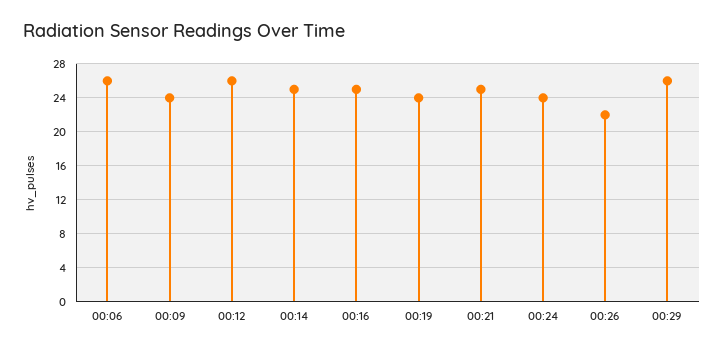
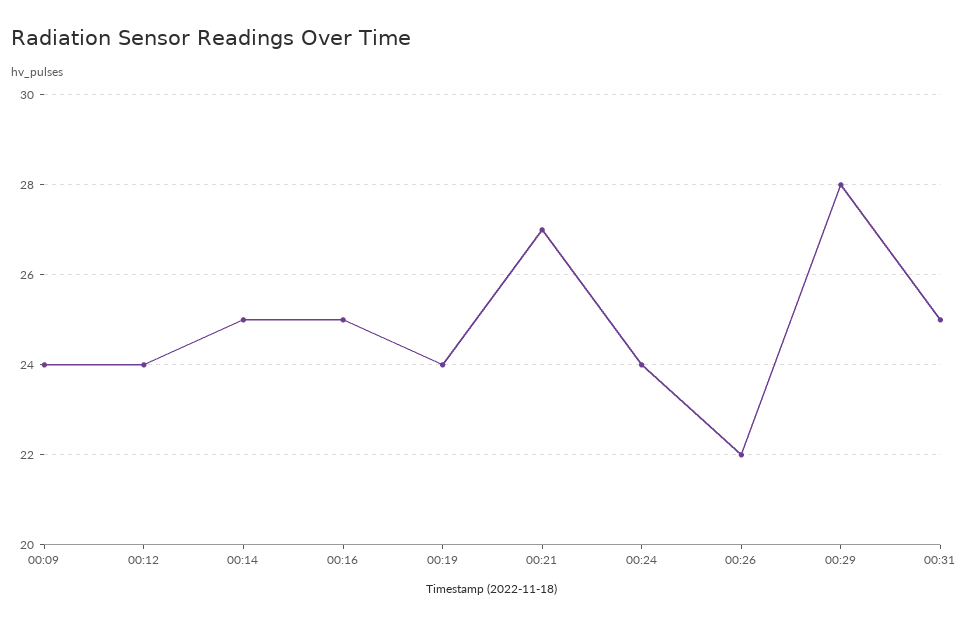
00:06: 26 -> none
00:12: 26 -> 24
00:21: 25 -> 27
00:29: 26 -> 28
00:31: none -> 25

